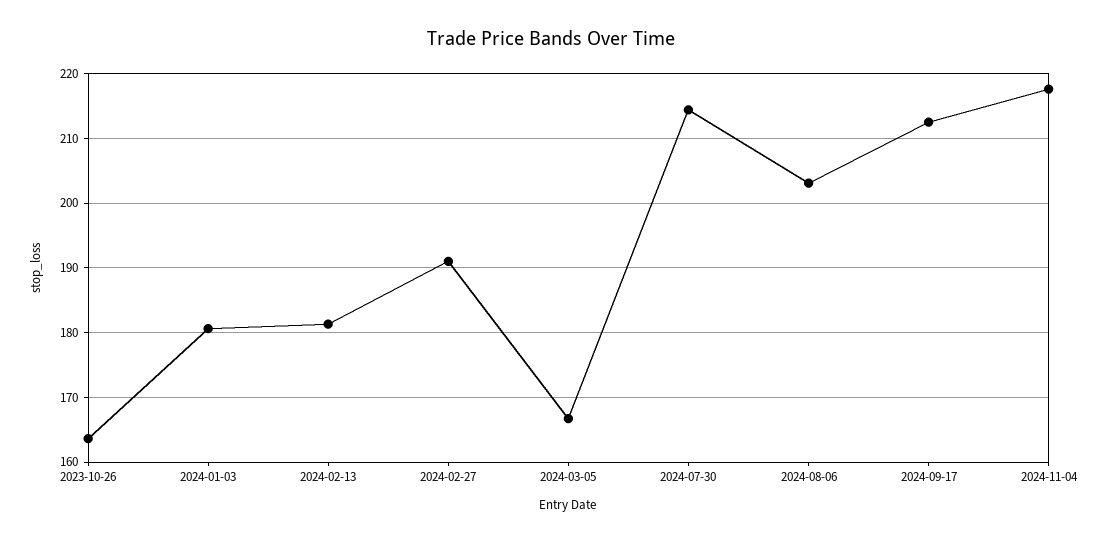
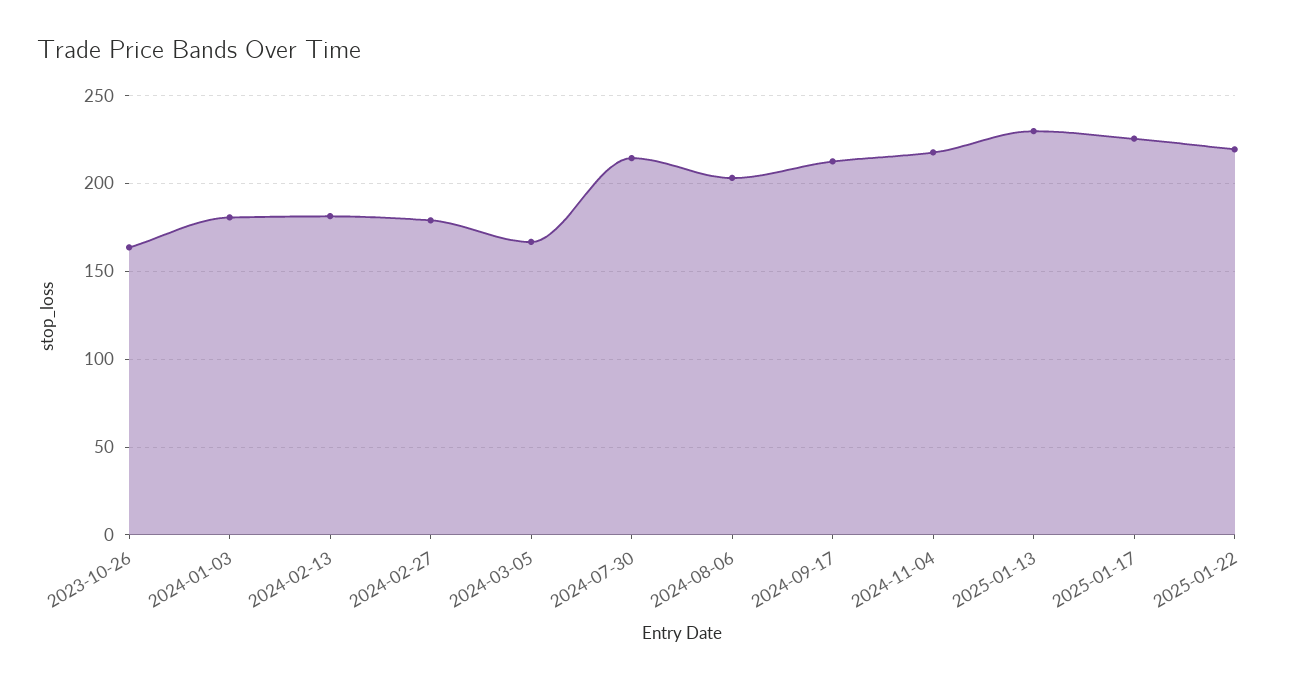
2024-02-27: 191 -> 180
2025-01-13: none -> 230
2025-01-17: none -> 225
2025-01-22: none -> 220

